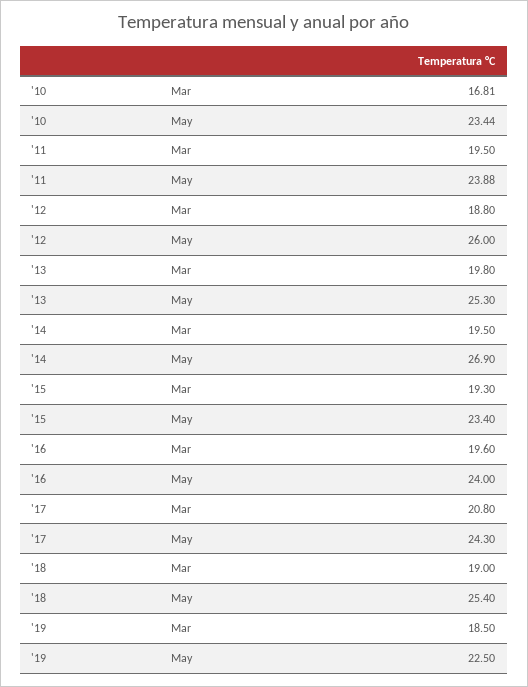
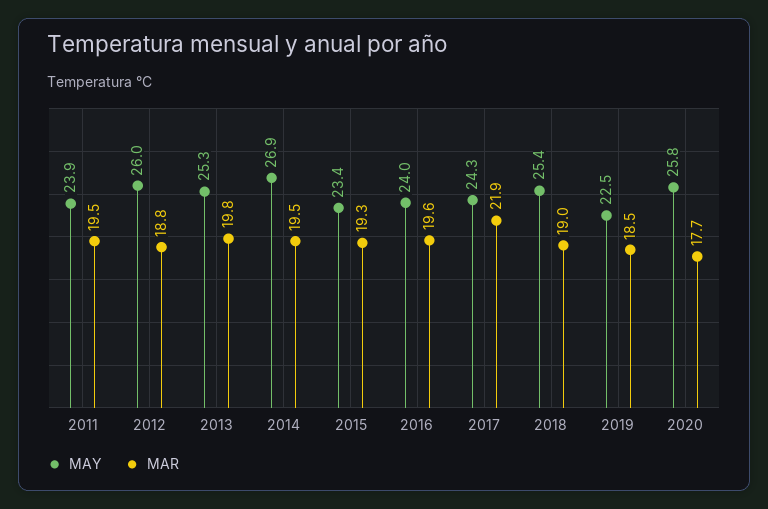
Mar, '10: 16.81 -> none
May, '10: 23.44 -> none
Mar, '17: 20.8 -> 21.9
May, 2020: none -> 25.8
Mar, 2020: none -> 17.7

